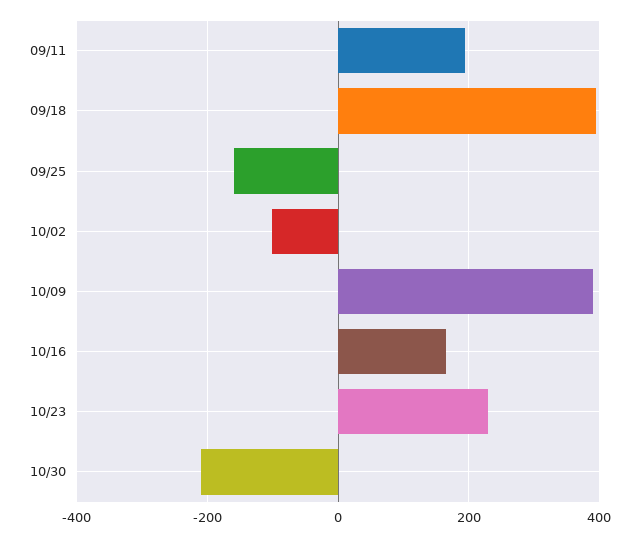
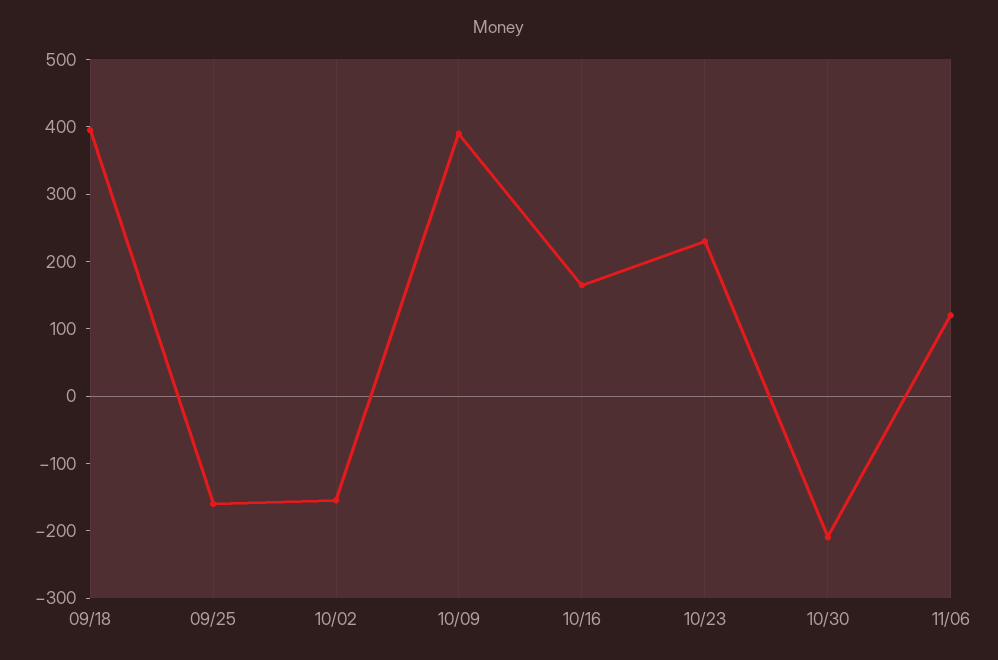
09/11: 200 -> none
10/02: -100 -> -160
11/06: none -> 120

